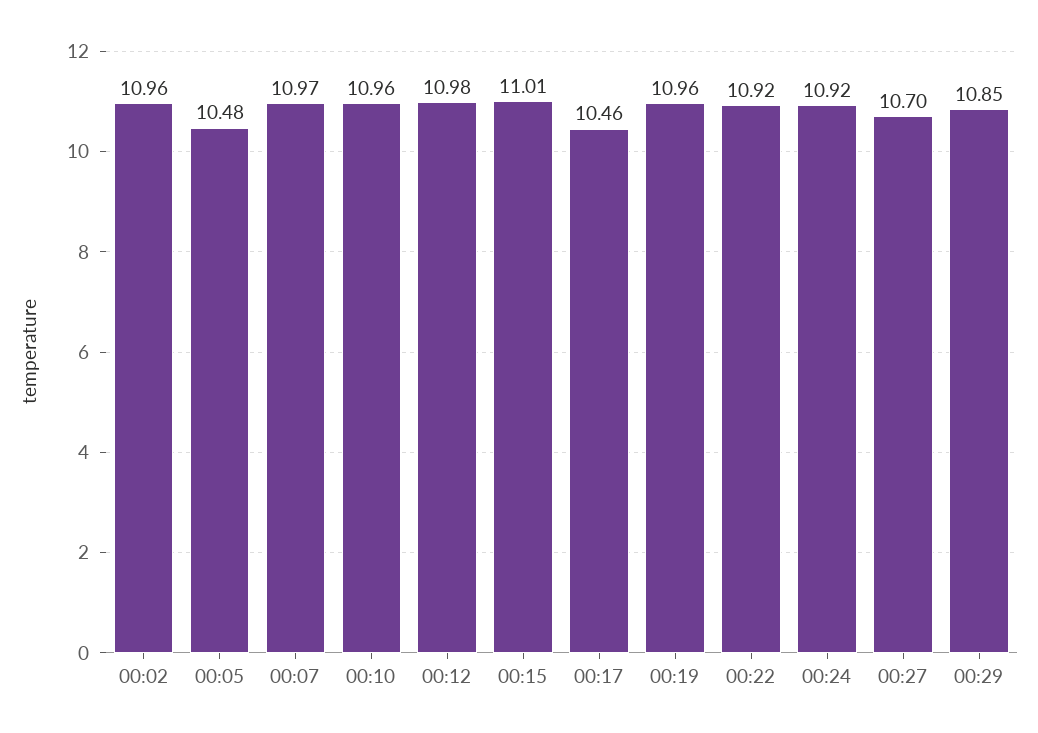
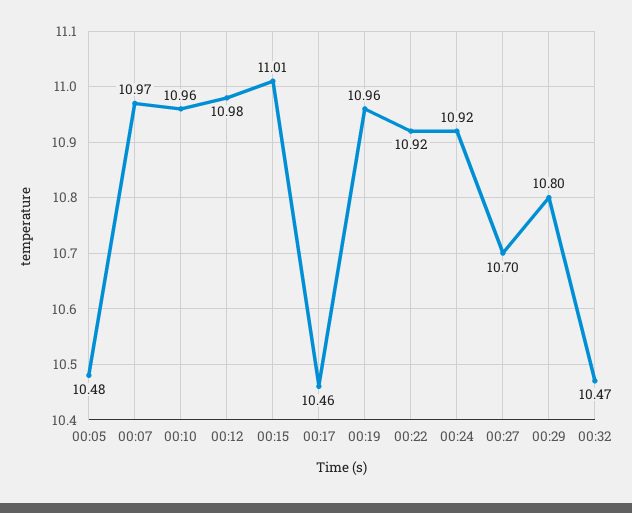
00:02: 10.96 -> none
00:29: 10.85 -> 10.8
00:32: none -> 10.47

